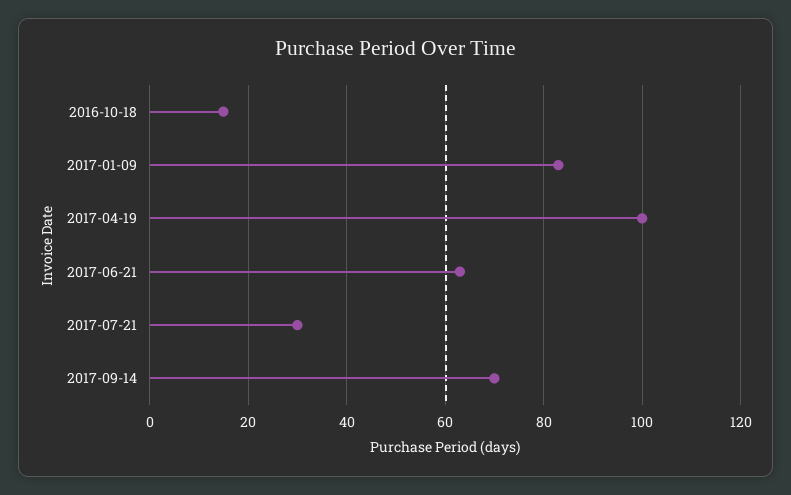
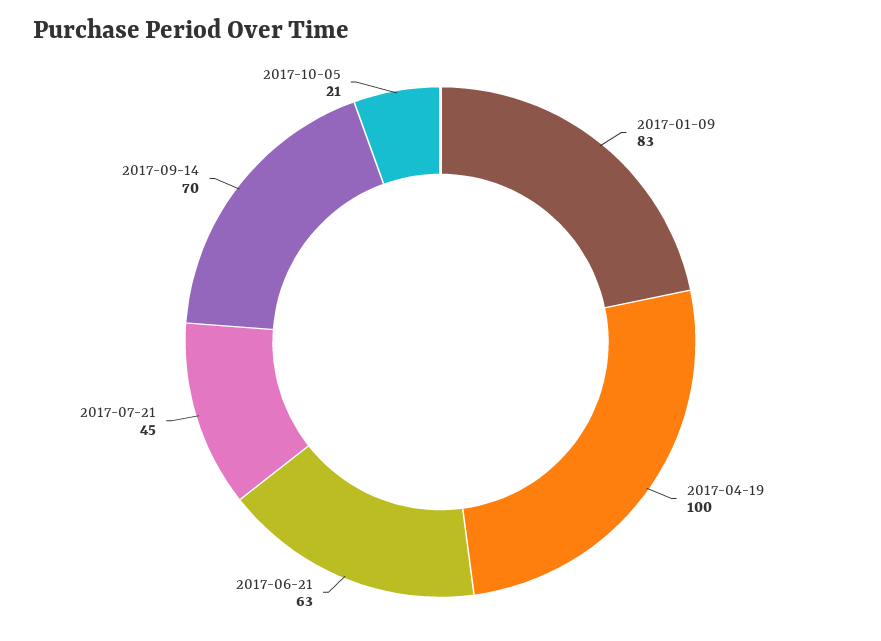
2016-10-18: 15 -> none
2017-07-21: 30 -> 45
2017-10-05: none -> 21

